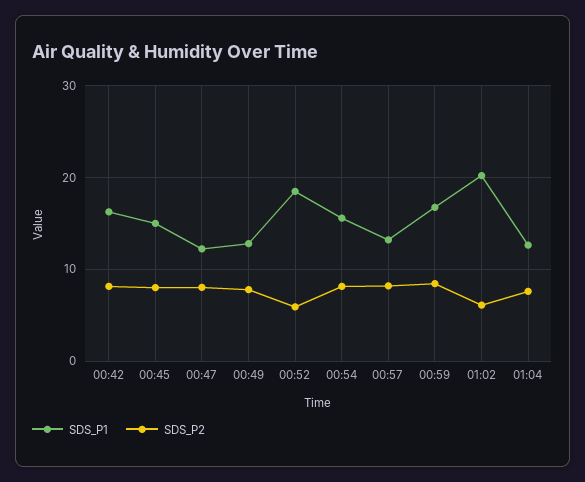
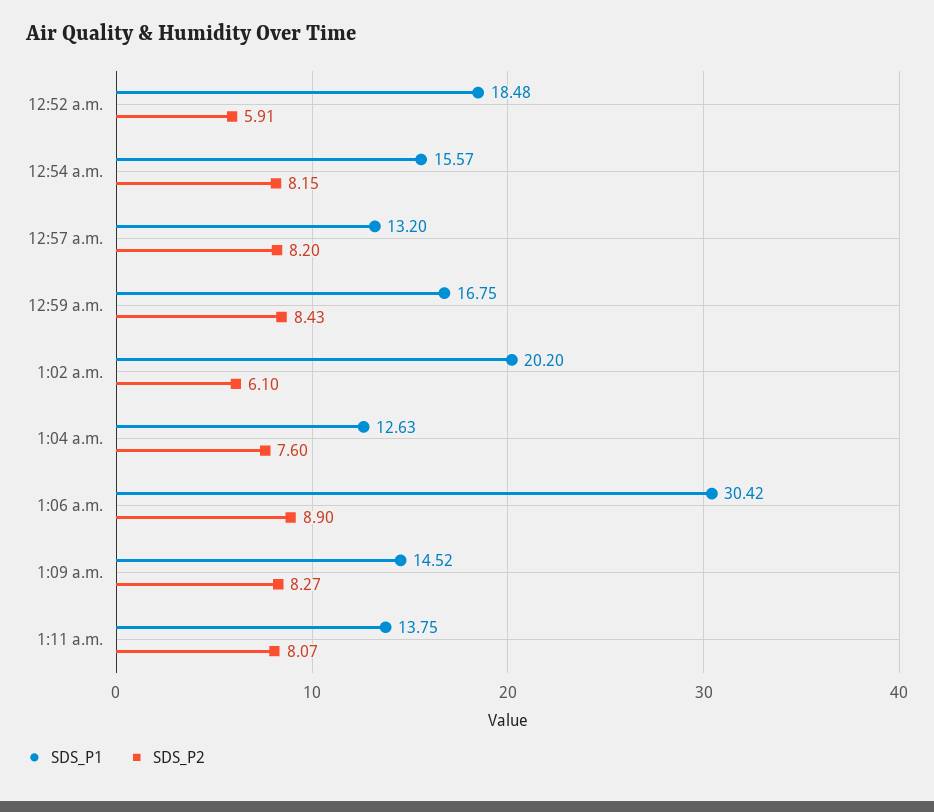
SDS_P1, 00:42: 16 -> none
SDS_P2, 00:42: 8 -> none
SDS_P1, 00:45: 15 -> none
SDS_P2, 00:45: 8 -> none
SDS_P1, 00:47: 12 -> none
SDS_P2, 00:47: 8 -> none
SDS_P1, 00:49: 13 -> none
SDS_P2, 00:49: 8 -> none
SDS_P1, 1:06 a.m.: none -> 30.42
SDS_P2, 1:06 a.m.: none -> 8.9
SDS_P1, 1:09 a.m.: none -> 14.52
SDS_P2, 1:09 a.m.: none -> 8.27
SDS_P1, 1:11 a.m.: none -> 13.75
SDS_P2, 1:11 a.m.: none -> 8.07

